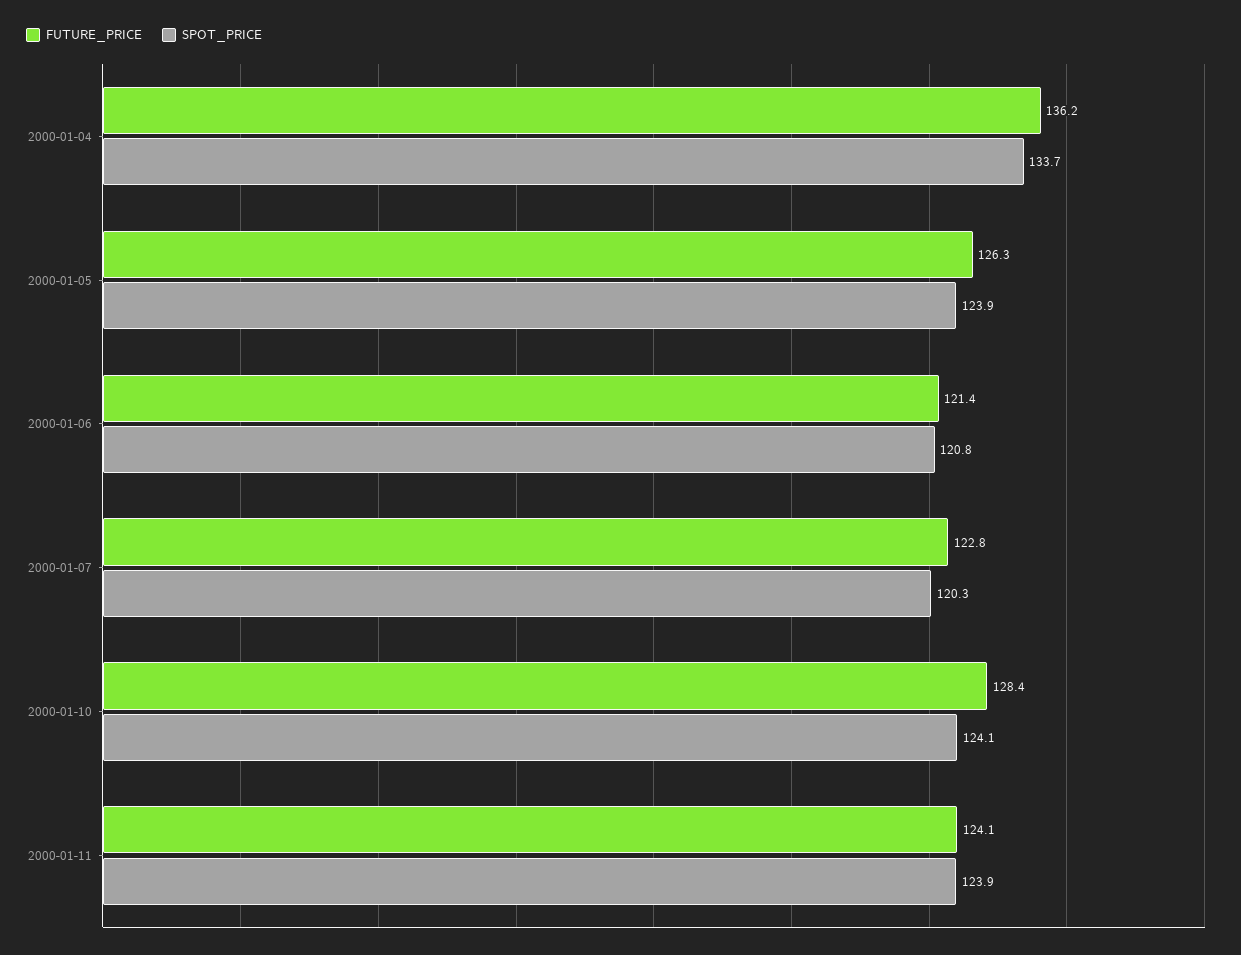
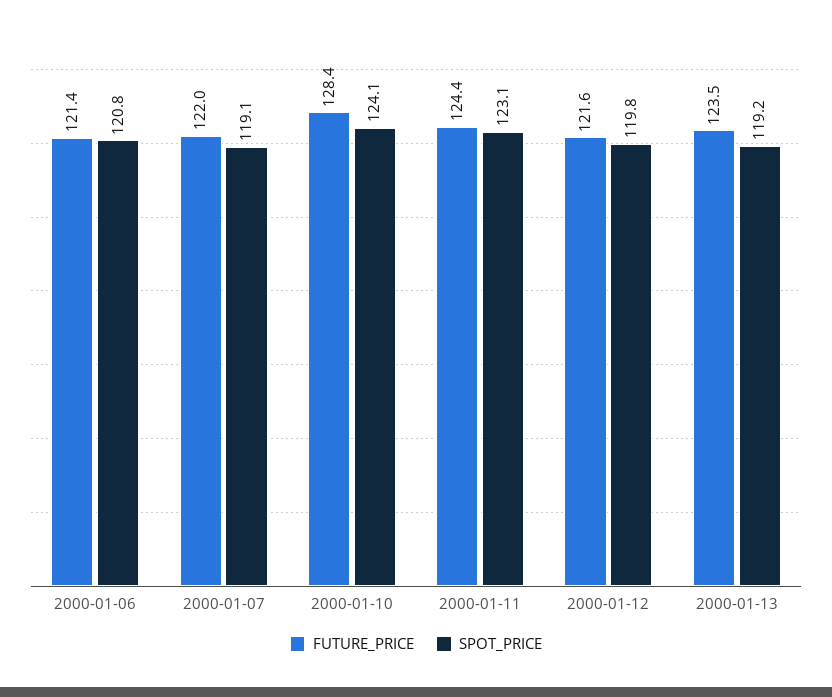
FUTURE_PRICE, 2000-01-04: 136.2 -> none
SPOT_PRICE, 2000-01-04: 133.7 -> none
FUTURE_PRICE, 2000-01-05: 126.3 -> none
SPOT_PRICE, 2000-01-05: 123.9 -> none
FUTURE_PRICE, 2000-01-07: 122.8 -> 122
SPOT_PRICE, 2000-01-07: 120.3 -> 119.1
FUTURE_PRICE, 2000-01-11: 124.1 -> 124.4
SPOT_PRICE, 2000-01-11: 123.9 -> 123.1
FUTURE_PRICE, 2000-01-12: none -> 121.6
SPOT_PRICE, 2000-01-12: none -> 119.8
FUTURE_PRICE, 2000-01-13: none -> 123.5
SPOT_PRICE, 2000-01-13: none -> 119.2

